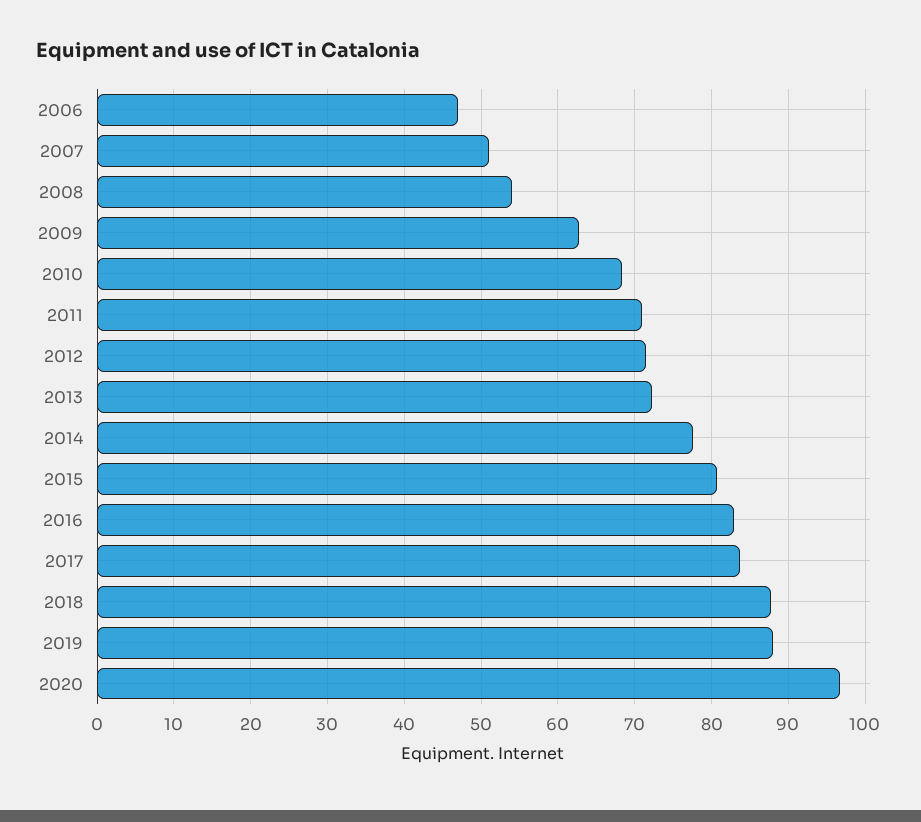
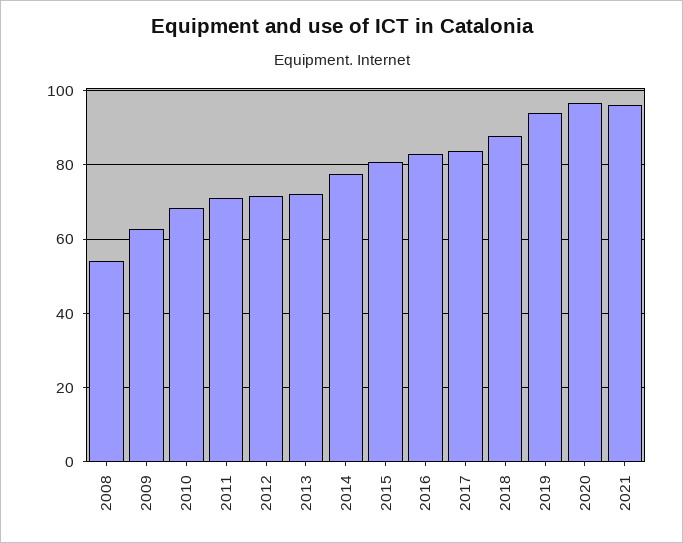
2006: 47 -> none
2007: 51 -> none
2019: 88 -> 94
2021: none -> 96

